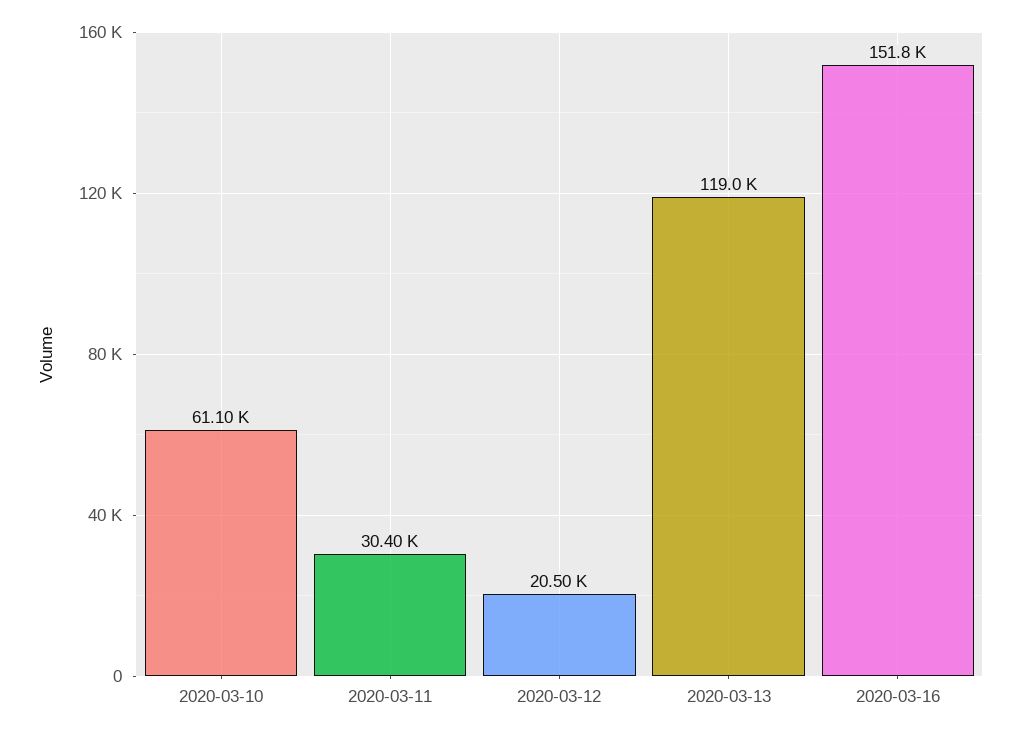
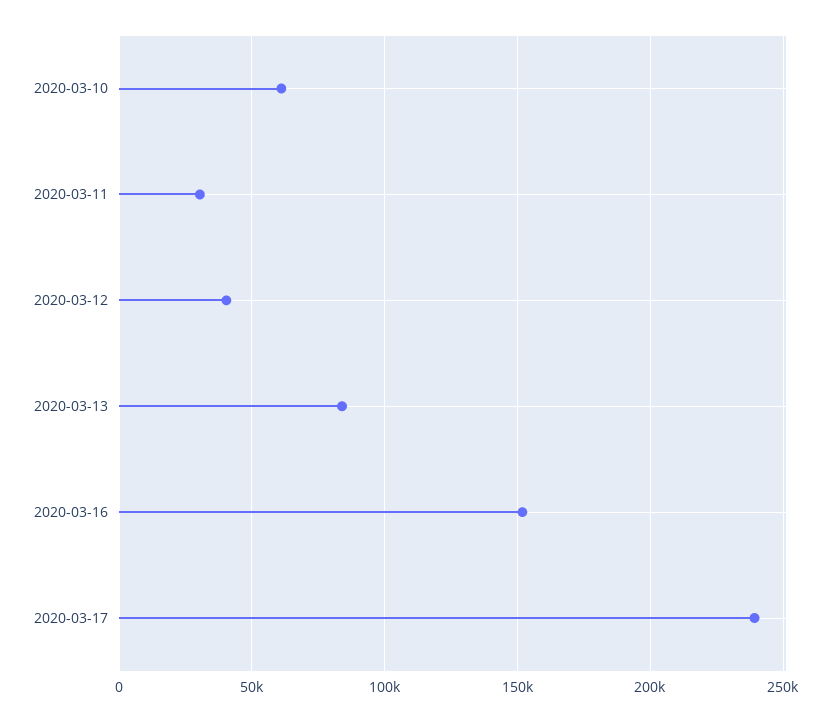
2020-03-12: 20500 -> 40000
2020-03-13: 119000 -> 85000
2020-03-17: none -> 240000

